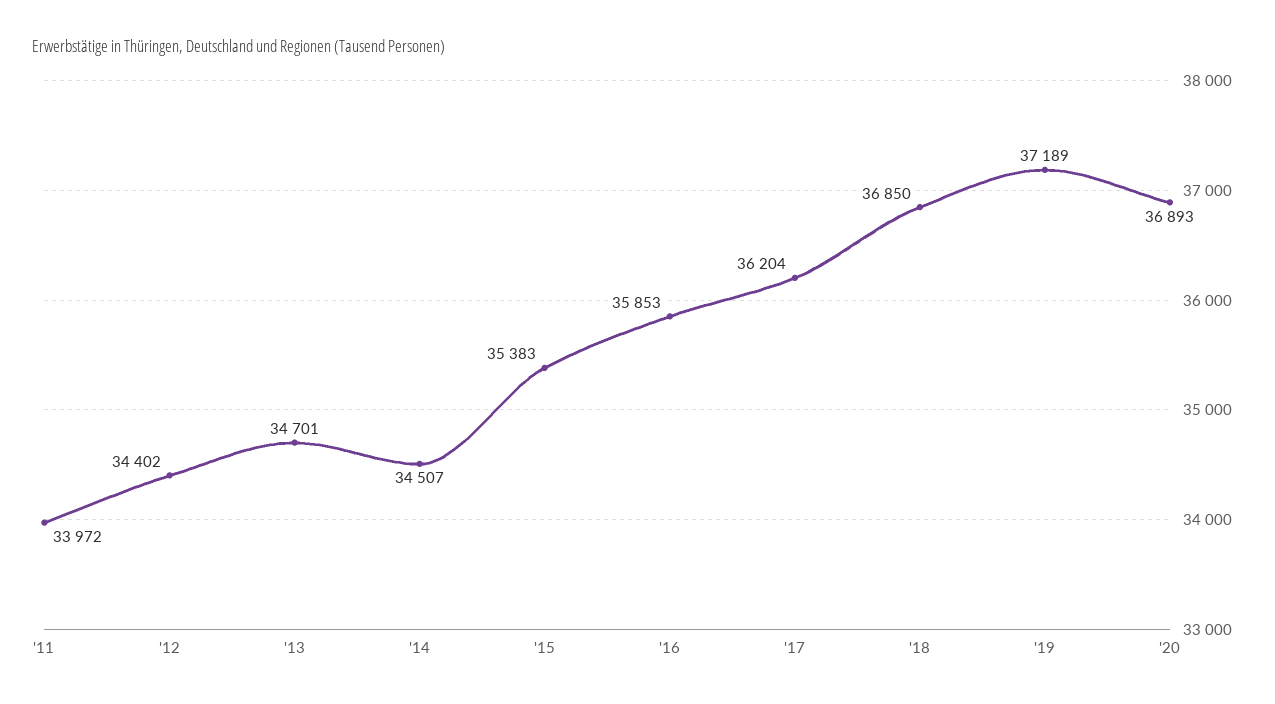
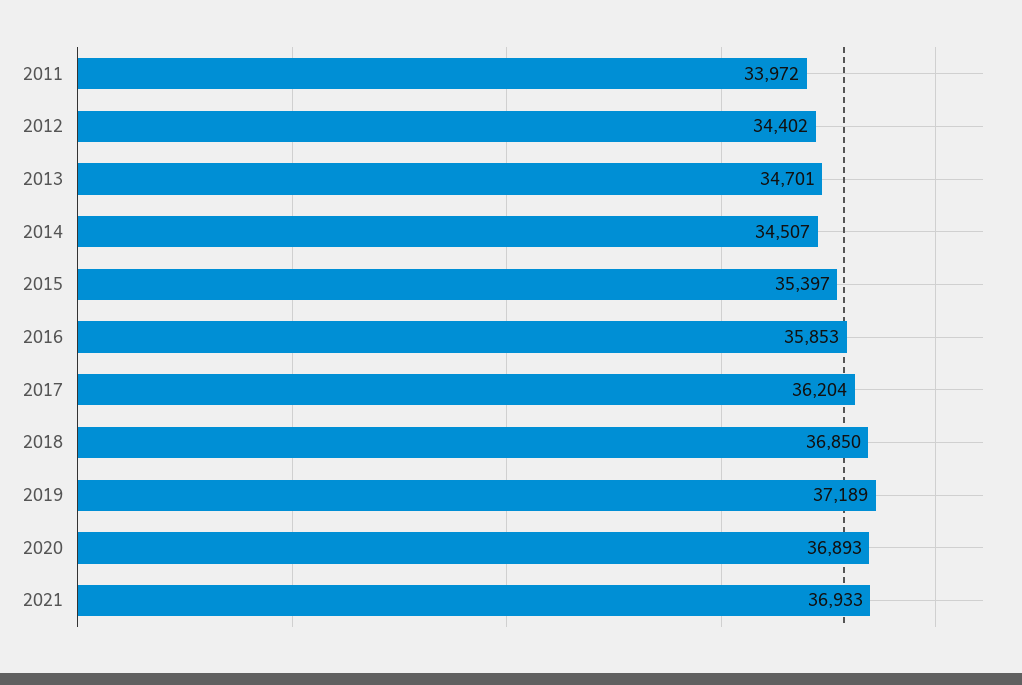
'15: 35383 -> 35397
2021: none -> 36933

